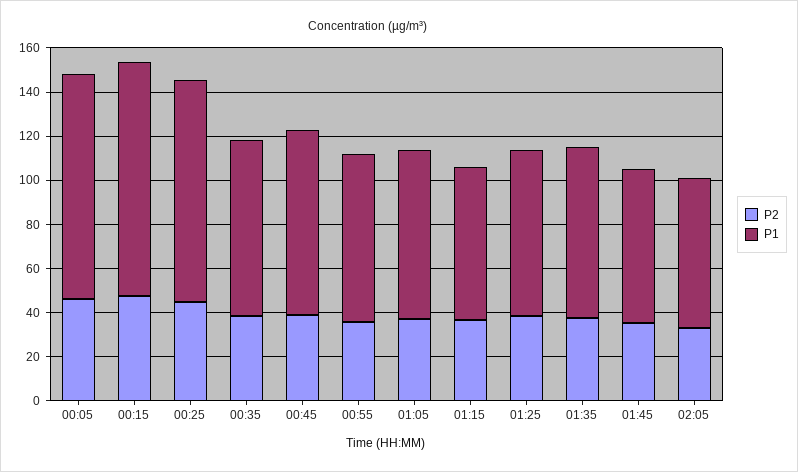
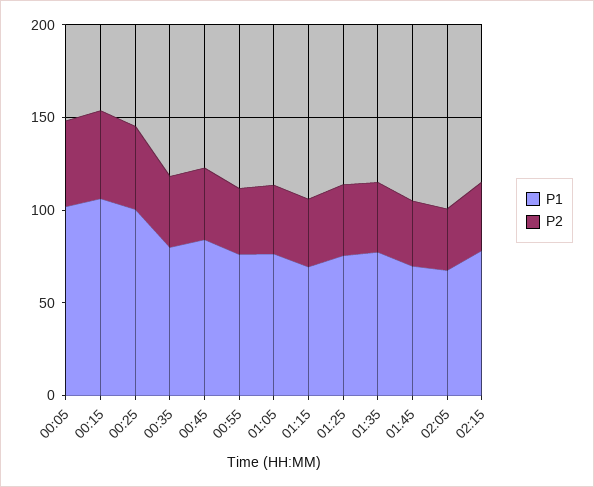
P1, 02:15: none -> 80
P2, 02:15: none -> 40

